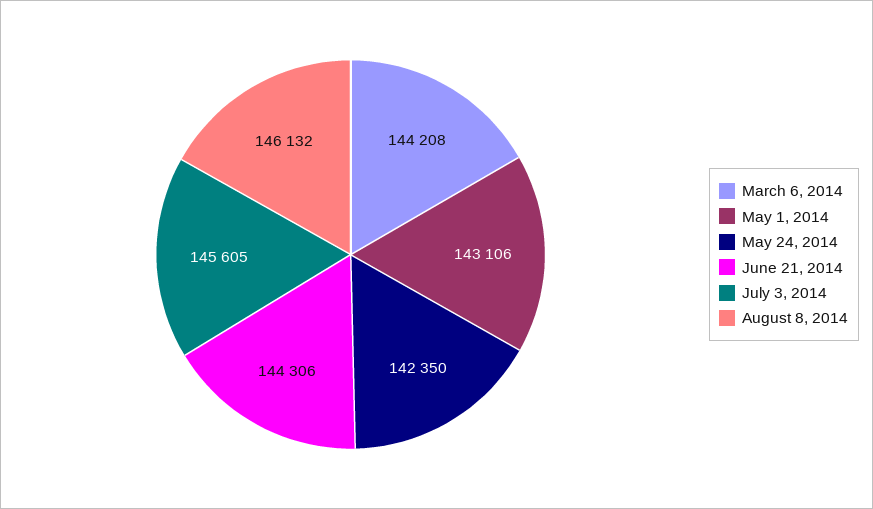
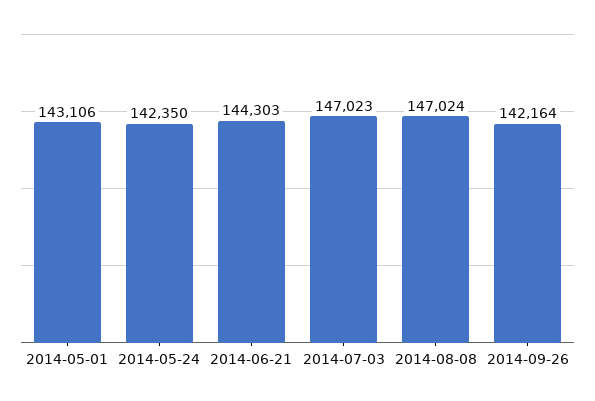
March 6, 2014: 144208 -> none
June 21, 2014: 144306 -> 144303
July 3, 2014: 145605 -> 147023
August 8, 2014: 146132 -> 147024
2014-09-26: none -> 142164

